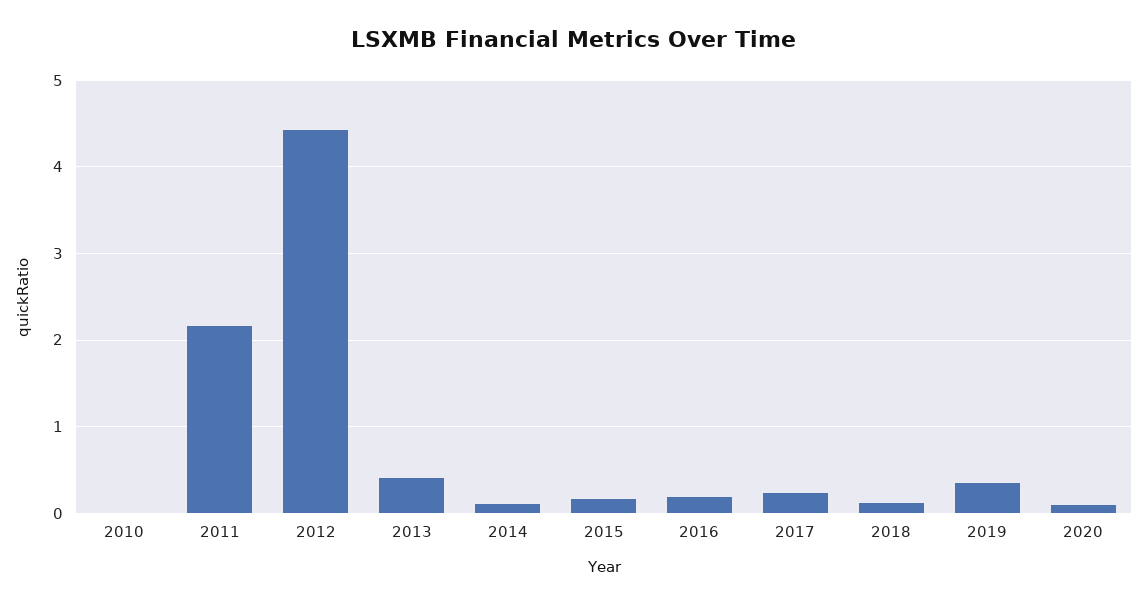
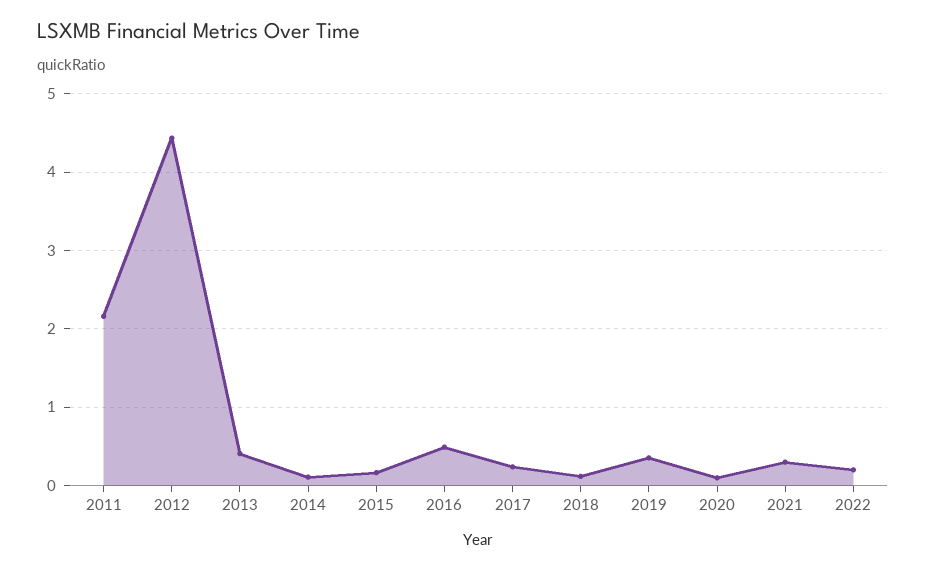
2010: 0 -> none
2016: 0.2 -> 0.5
2021: none -> 0.3
2022: none -> 0.2

